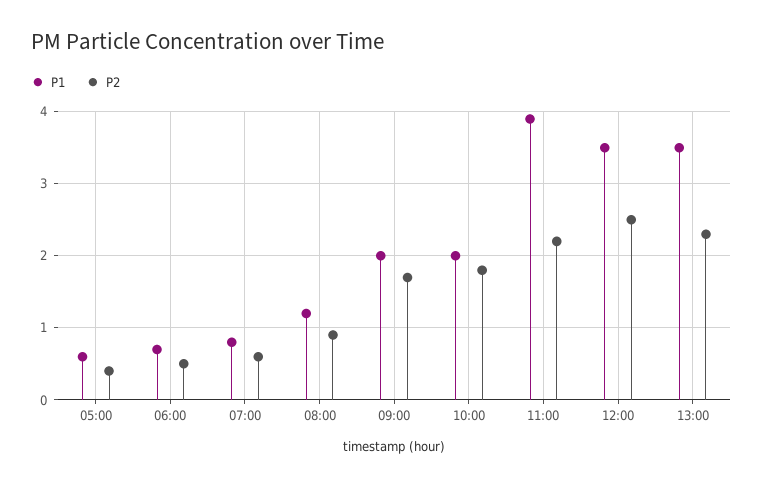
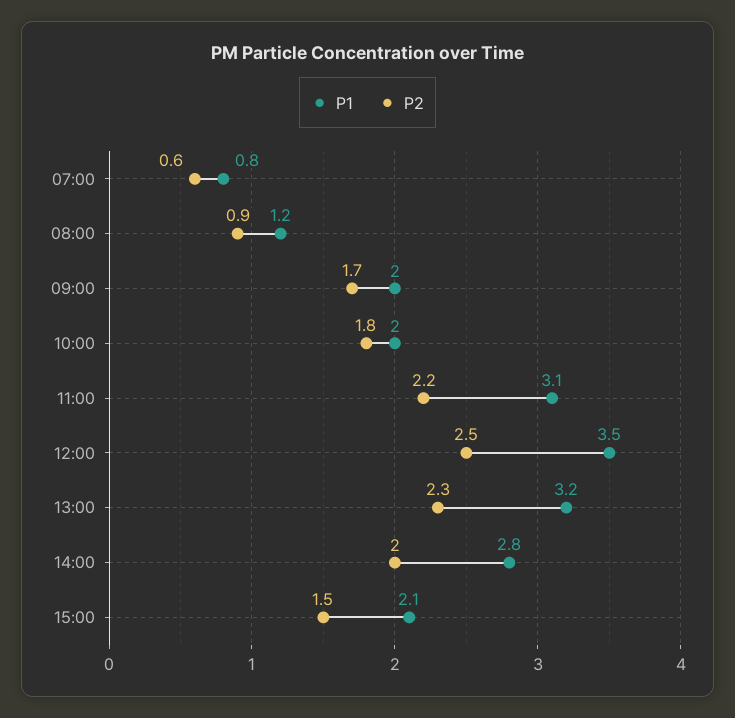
P1, 05:00: 0.6 -> none
P2, 05:00: 0.4 -> none
P1, 06:00: 0.7 -> none
P2, 06:00: 0.5 -> none
P1, 11:00: 3.9 -> 3.1
P1, 13:00: 3.5 -> 3.2
P1, 14:00: none -> 2.8
P2, 14:00: none -> 2
P1, 15:00: none -> 2.1
P2, 15:00: none -> 1.5

